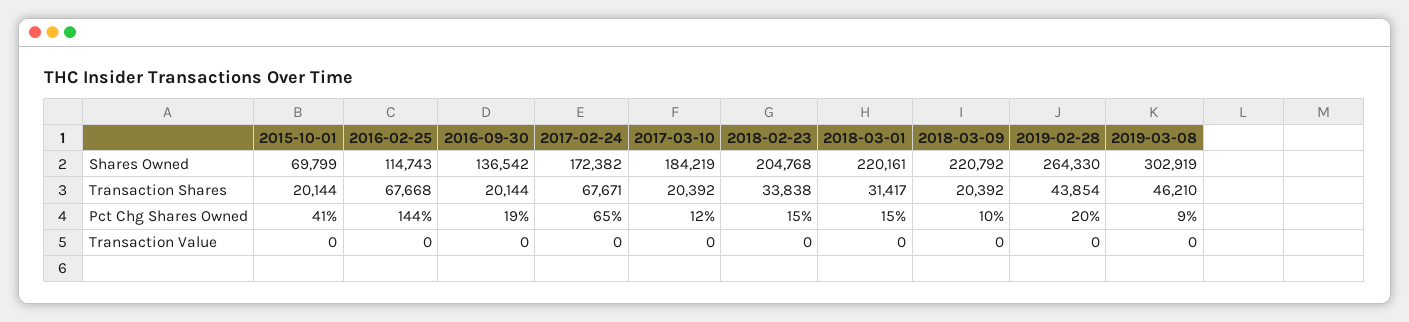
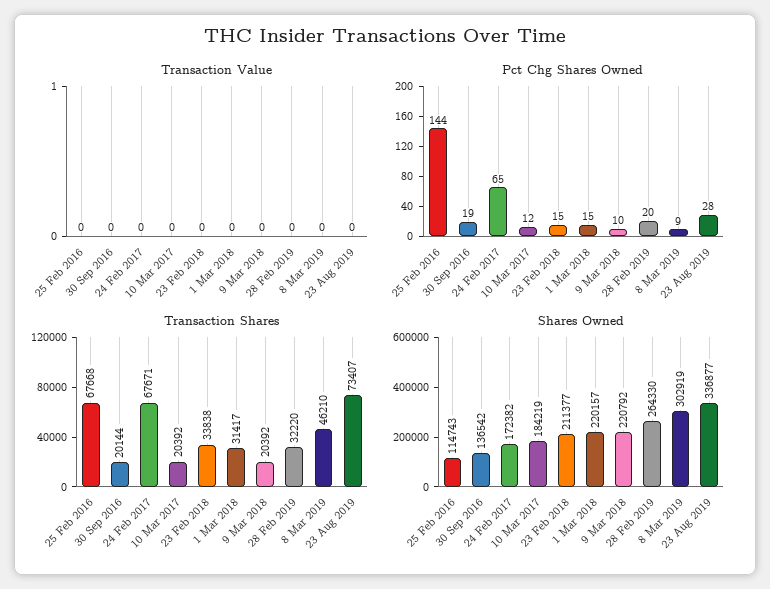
Shares Owned, 2015-10-01: 69799 -> none
Shares Owned, 2018-02-23: 204768 -> 211377
Shares Owned, 2018-03-01: 220161 -> 220157
Transaction Shares, 2015-10-01: 20144 -> none
Transaction Shares, 2019-02-28: 43854 -> 32220
Pct Chg Shares Owned, 2015-10-01: 41 -> none
Transaction Value, 2015-10-01: 0 -> none
Transaction Value, 23 Aug 2019: none -> 0
Pct Chg Shares Owned, 23 Aug 2019: none -> 28
Transaction Shares, 23 Aug 2019: none -> 73407
Shares Owned, 23 Aug 2019: none -> 336877

